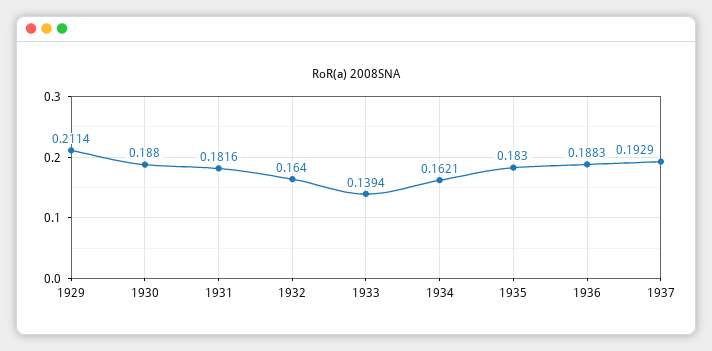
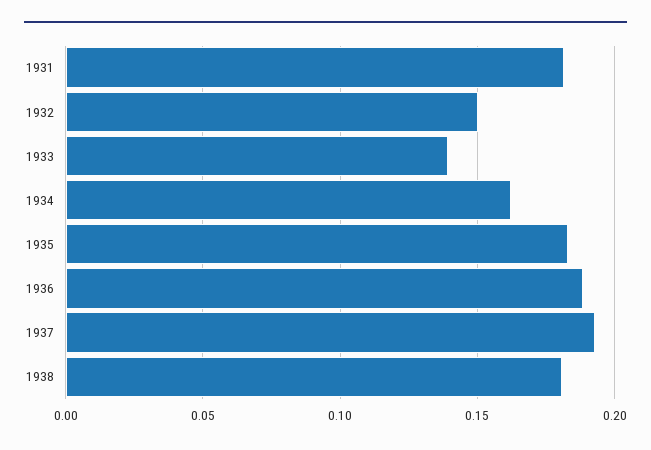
1929: 0.2114 -> none
1930: 0.188 -> none
1932: 0.164 -> 0.15
1938: none -> 0.18

